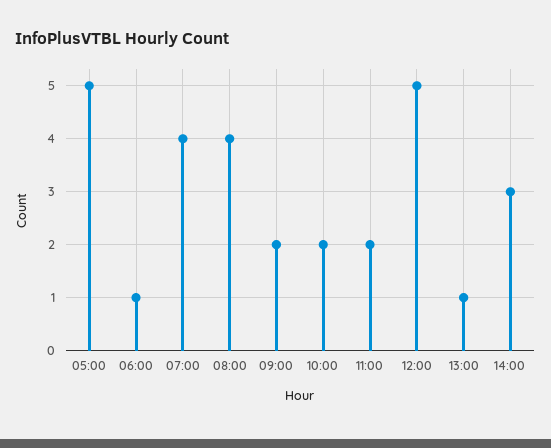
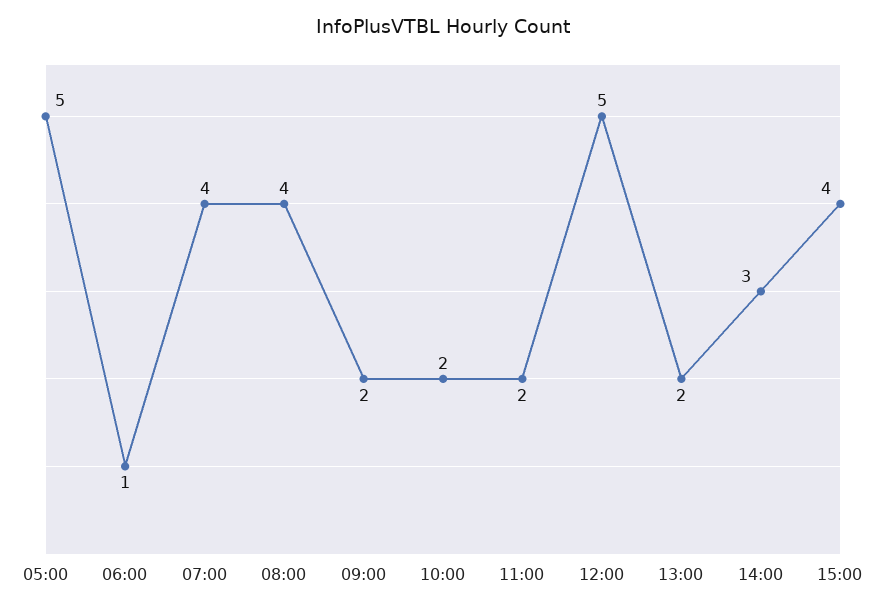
13:00: 1 -> 2
15:00: none -> 4

